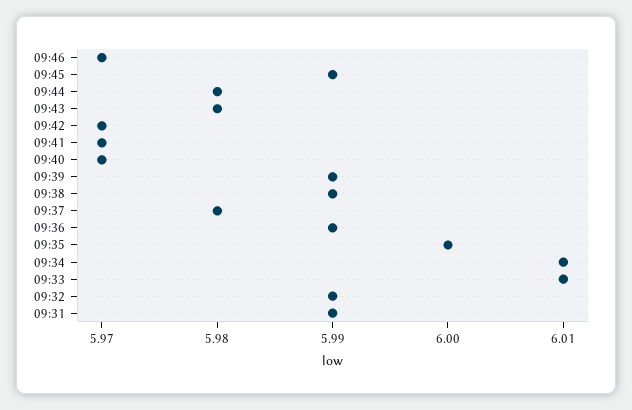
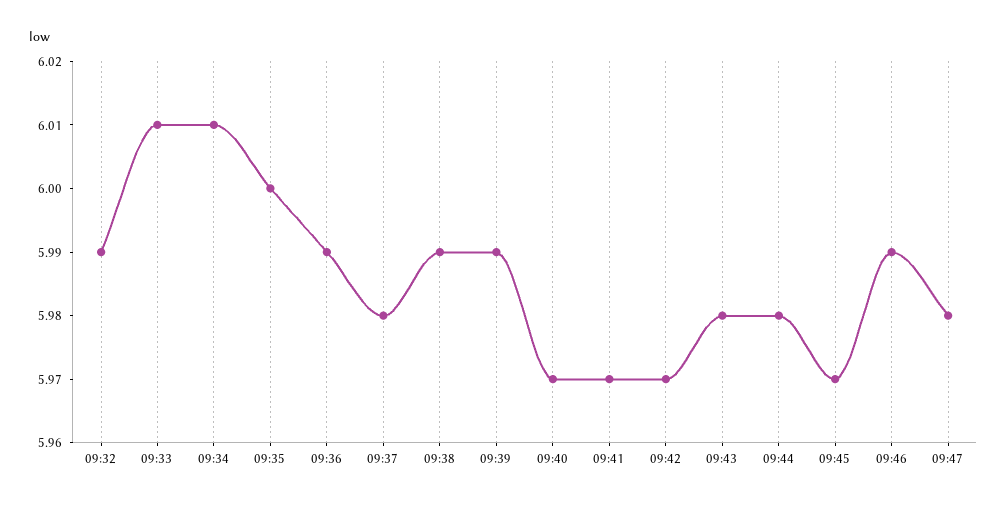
09:46: 5.97 -> 5.99
09:45: 5.99 -> 5.97
09:31: 5.99 -> none
09:47: none -> 5.98

